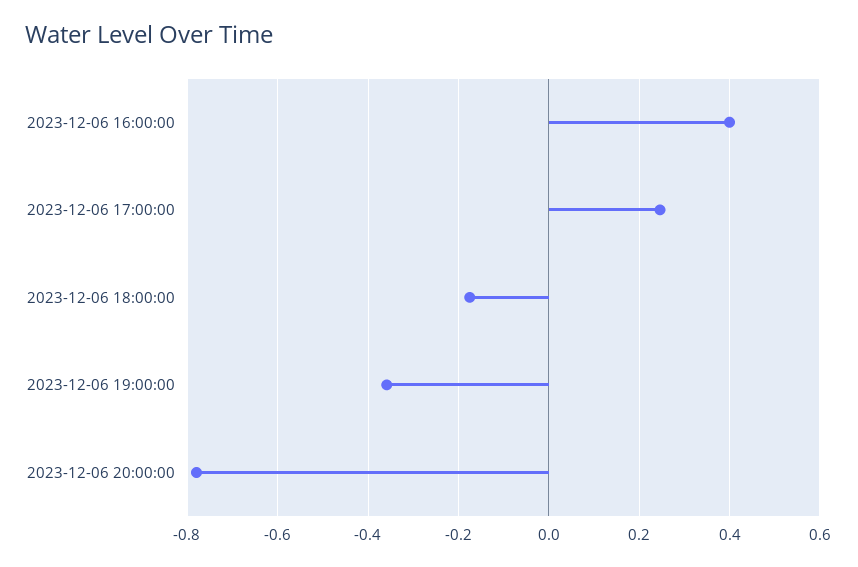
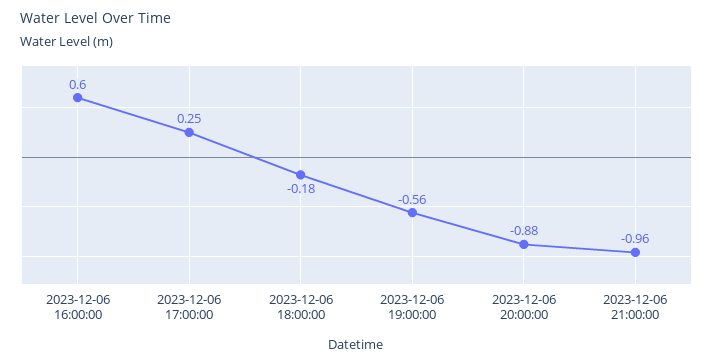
2023-12-06 16:00:00: 0.4 -> 0.6
2023-12-06 19:00:00: -0.36 -> -0.56
2023-12-06 20:00:00: -0.78 -> -0.88
2023-12-06 21:00:00: none -> -0.96

